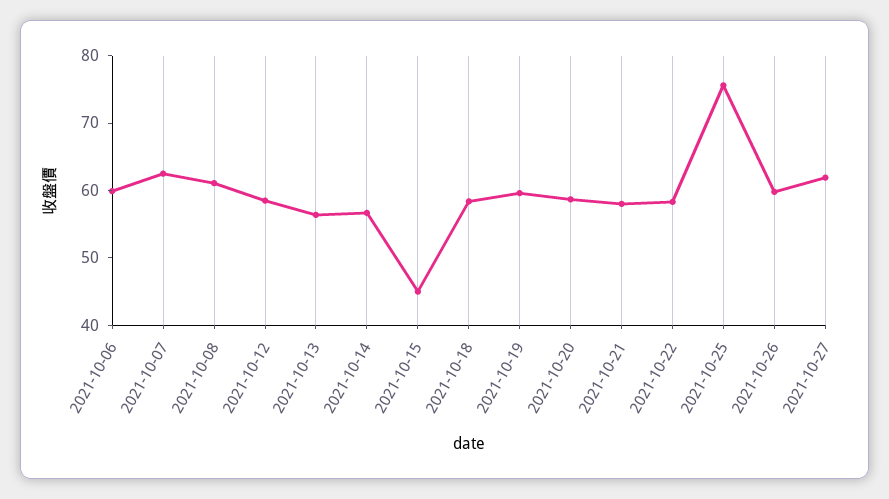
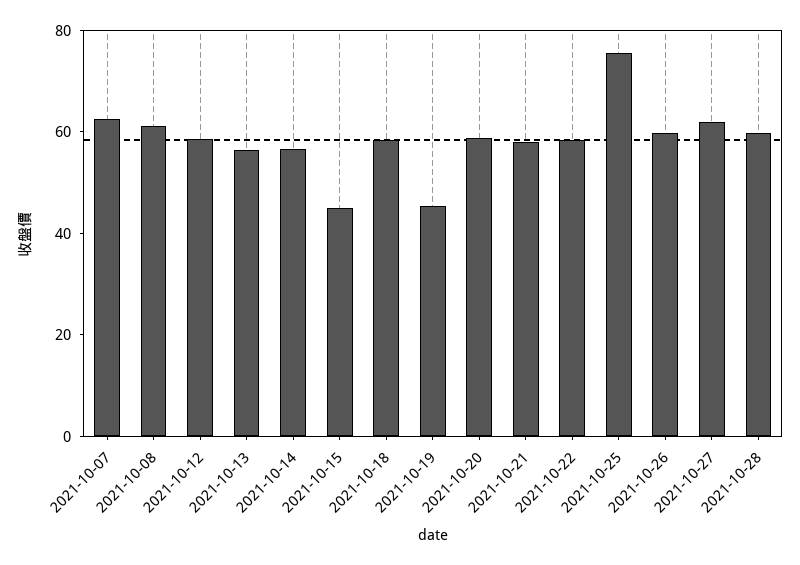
2021-10-06: 60 -> none
2021-10-19: 60 -> 45
2021-10-28: none -> 60

